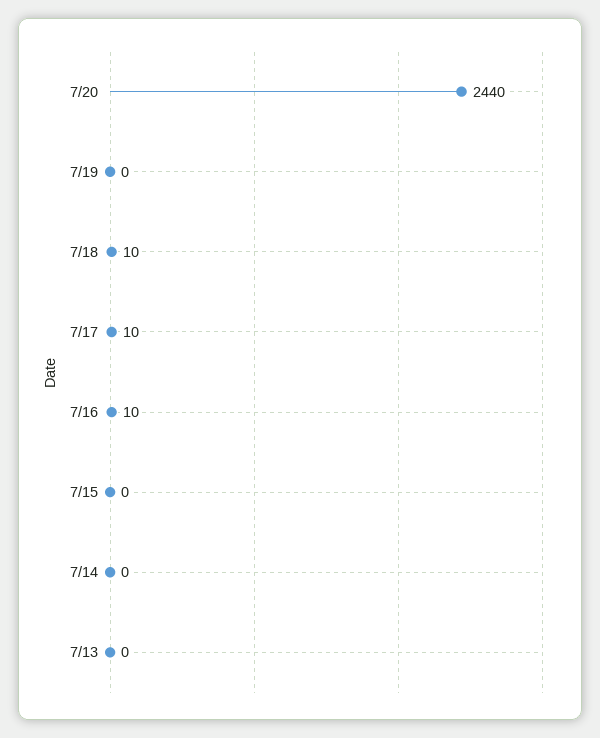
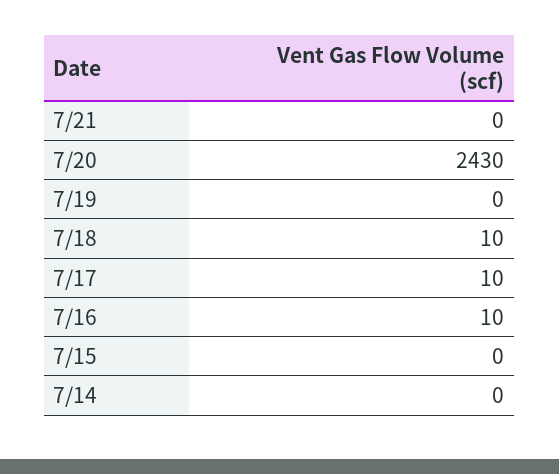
7/20: 2440 -> 2430
7/13: 0 -> none
7/21: none -> 0

